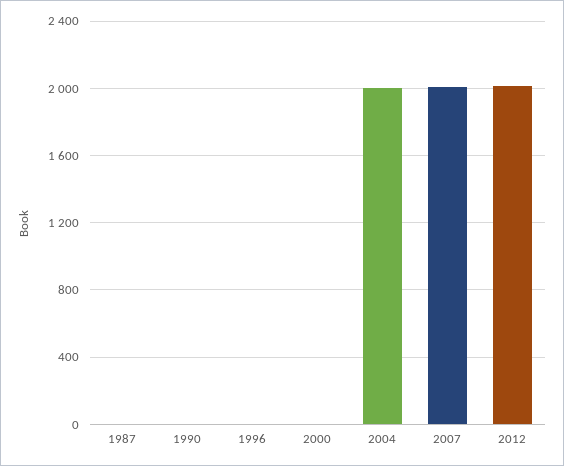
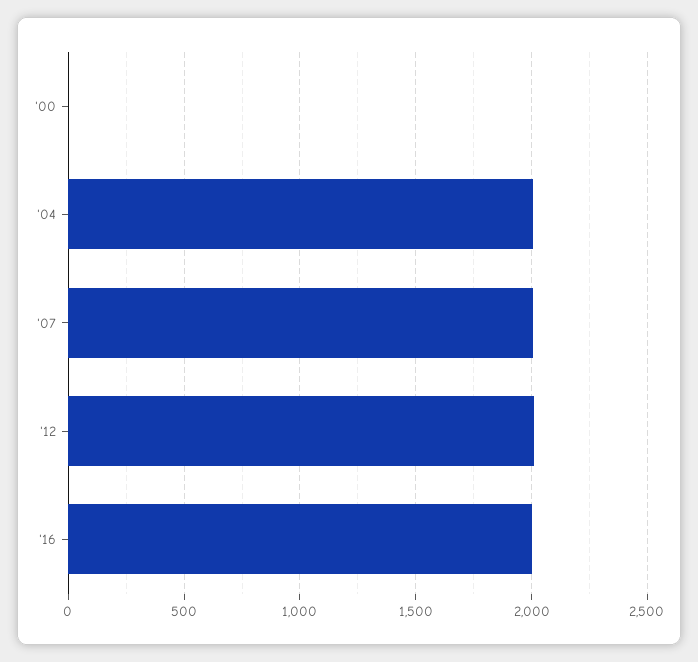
1987: 0 -> none
1990: 0 -> none
1996: 0 -> none
'16: none -> 2000

